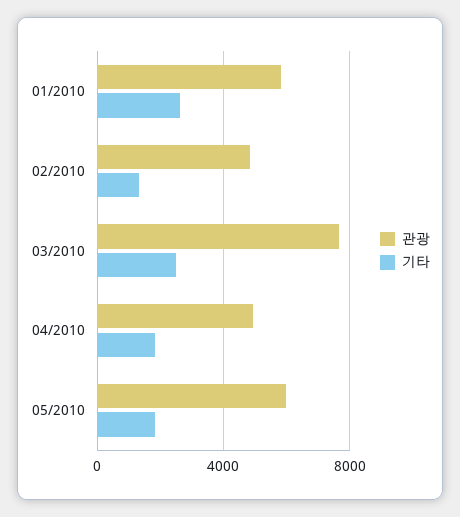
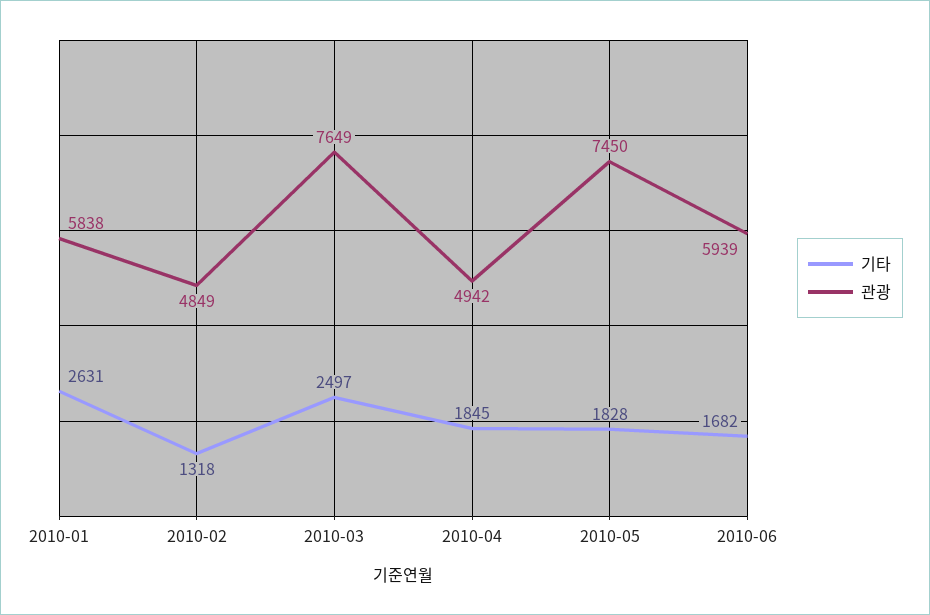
관광, 05/2010: 6000 -> 7450
기타, 2010-06: none -> 1682
관광, 2010-06: none -> 5939

